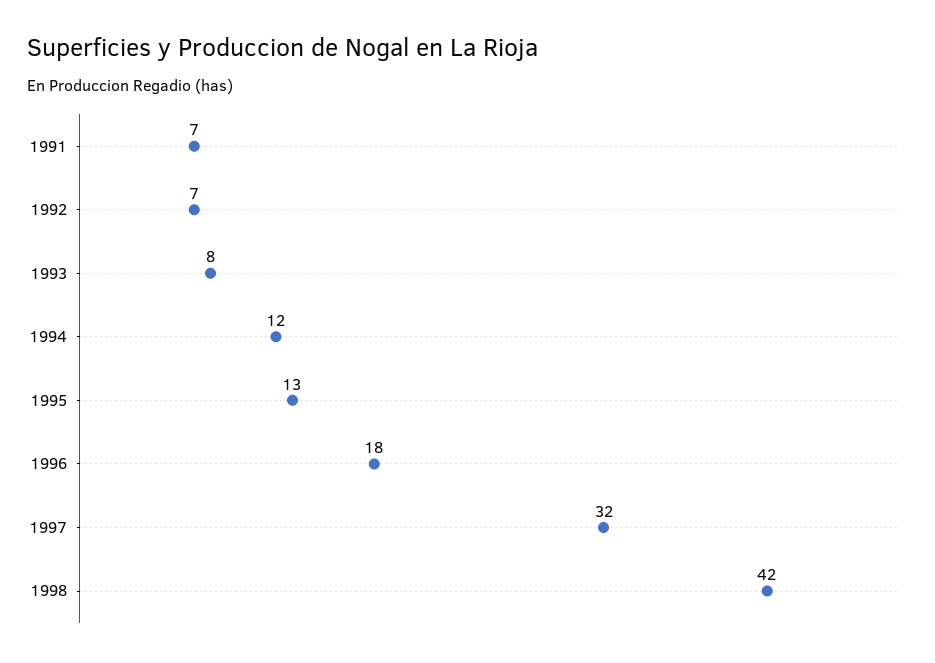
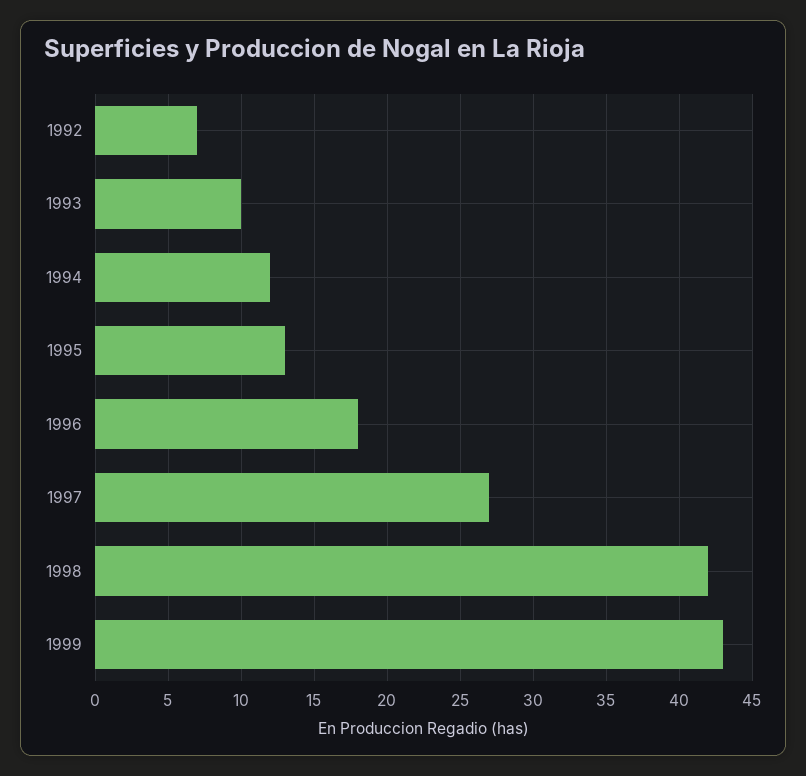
1991: 7 -> none
1993: 8 -> 10
1997: 32 -> 27
1999: none -> 43

